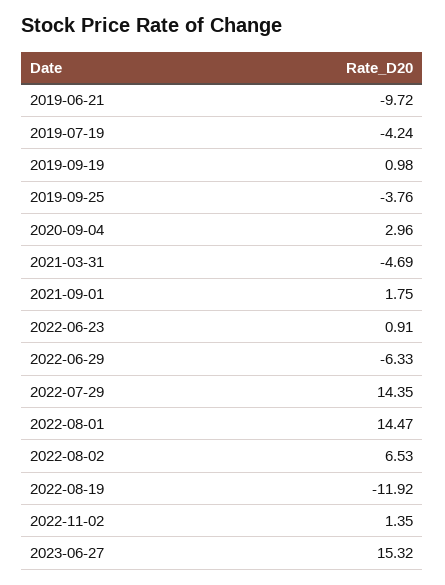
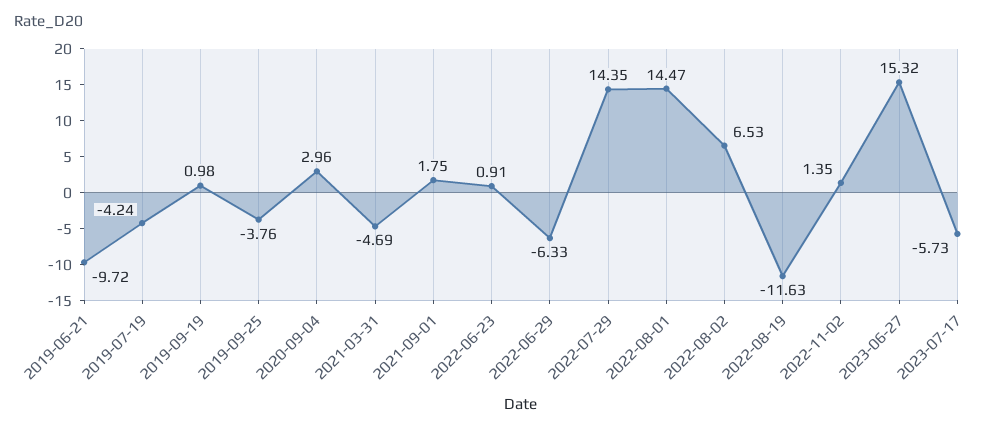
2022-08-19: -11.92 -> -11.63
2023-07-17: none -> -5.73

